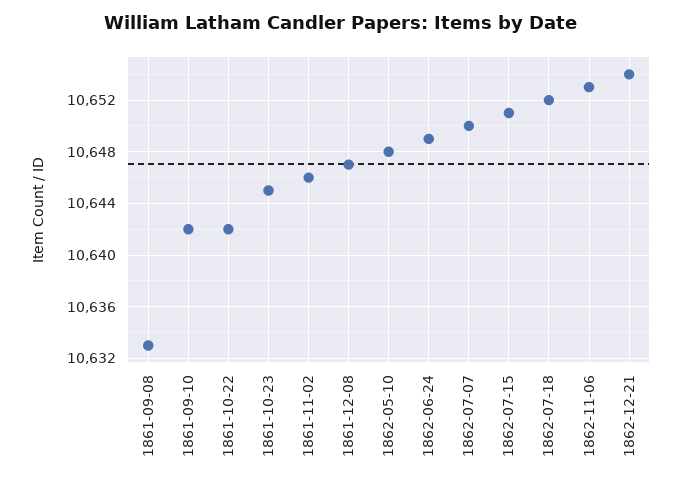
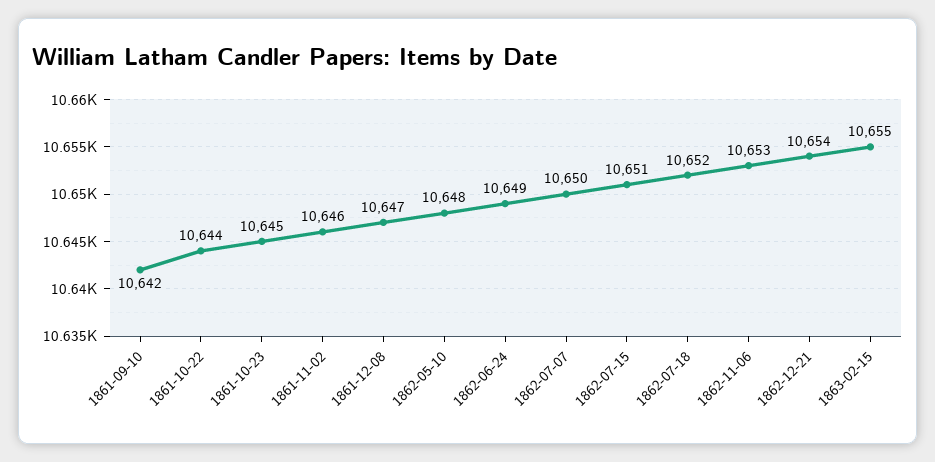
1861-09-08: 10633 -> none
1861-10-22: 10642 -> 10644
1863-02-15: none -> 10655

